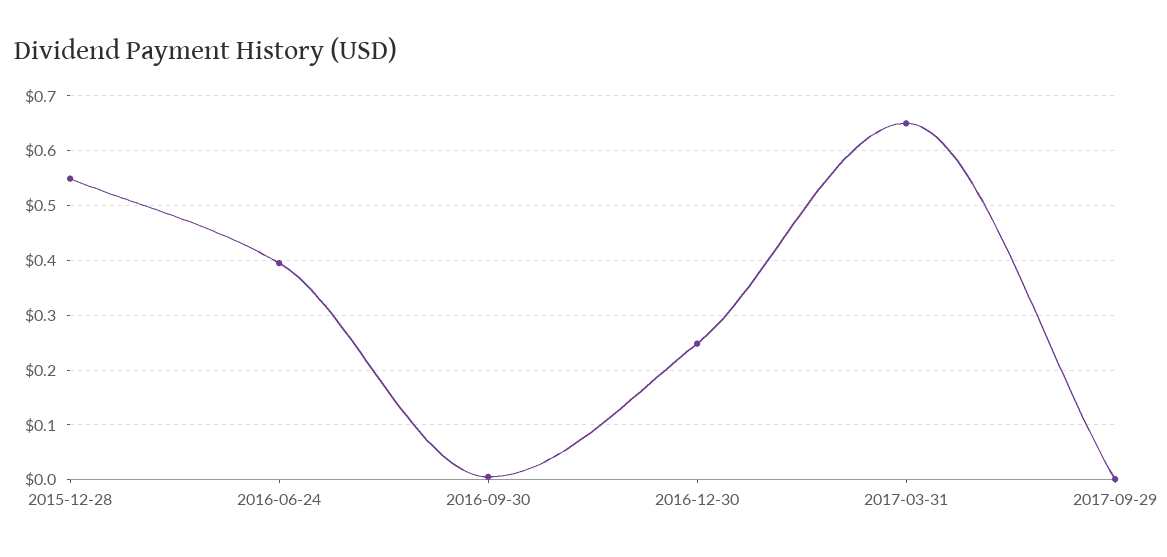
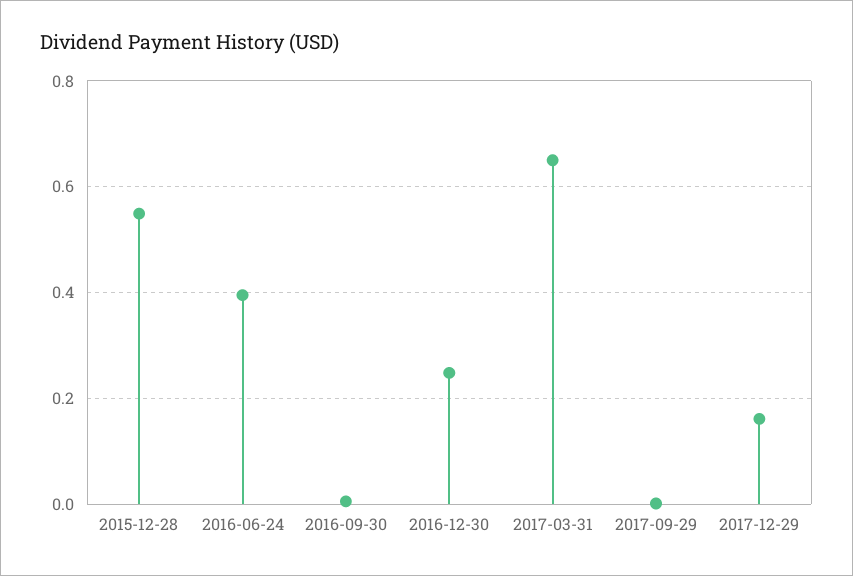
2017-12-29: none -> 0.16

